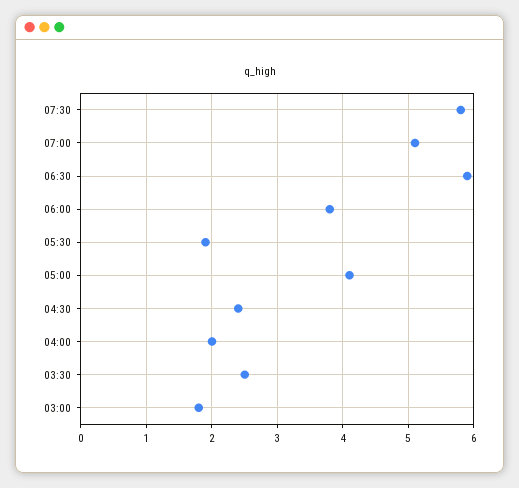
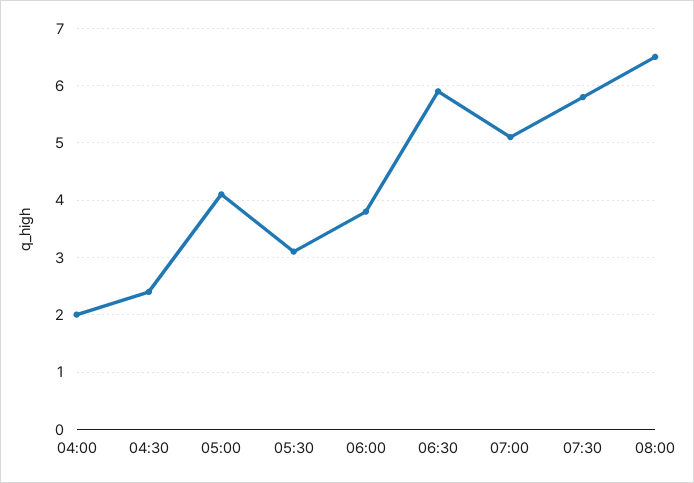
05:30: 1.9 -> 3
03:30: 2.5 -> none
03:00: 1.8 -> none
08:00: none -> 6.5

